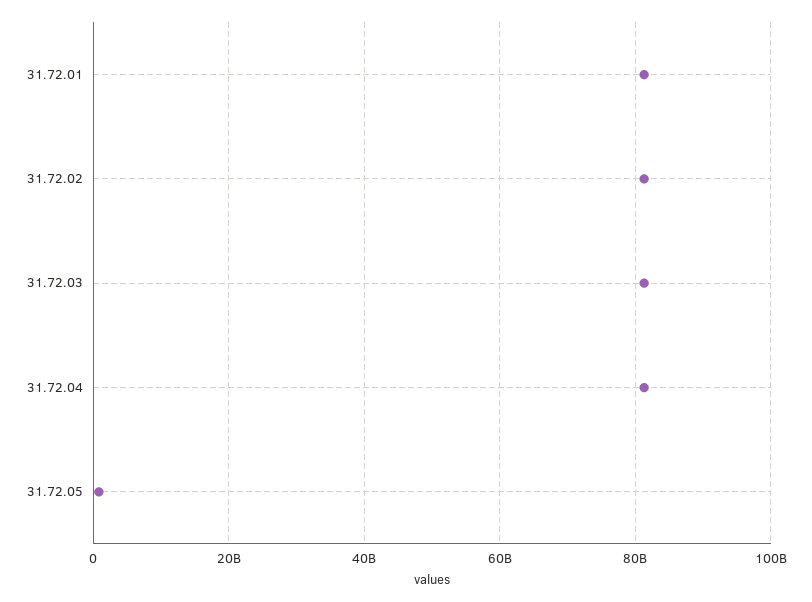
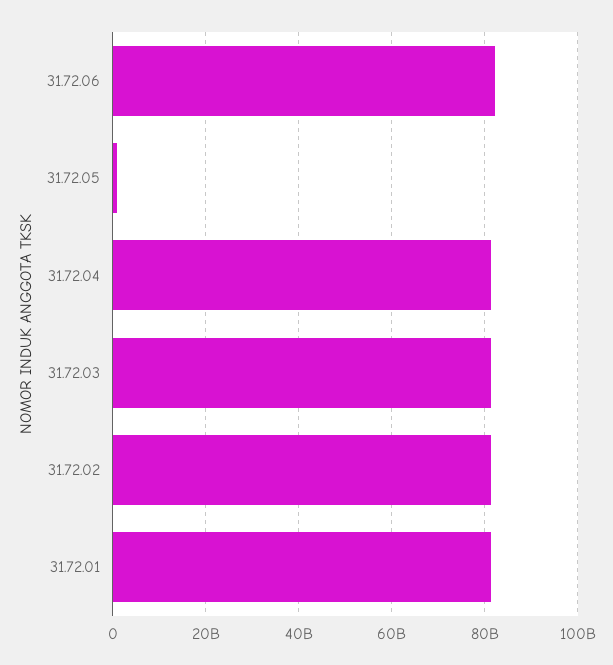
31.72.06: none -> 82000000000

